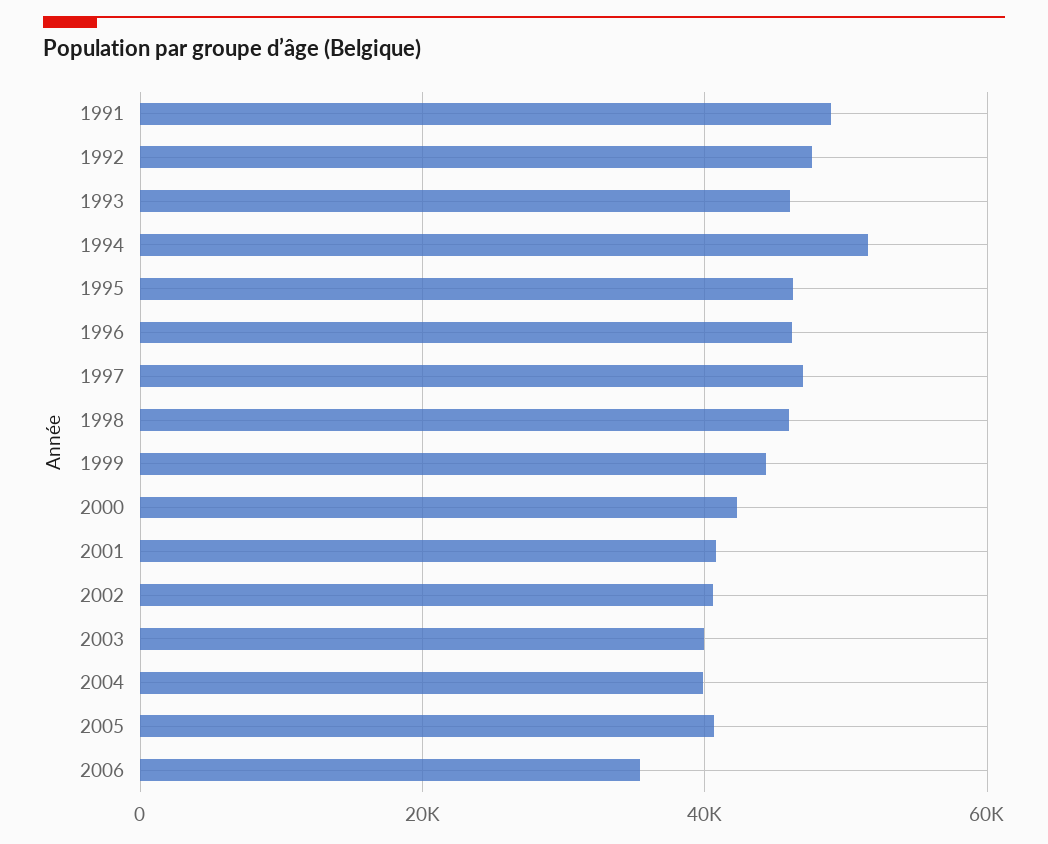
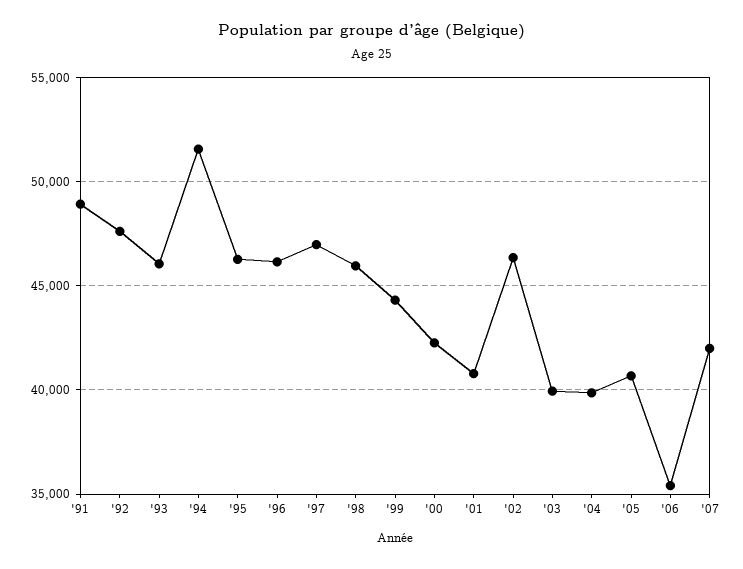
2002: 40000 -> 46500
'07: none -> 42000

